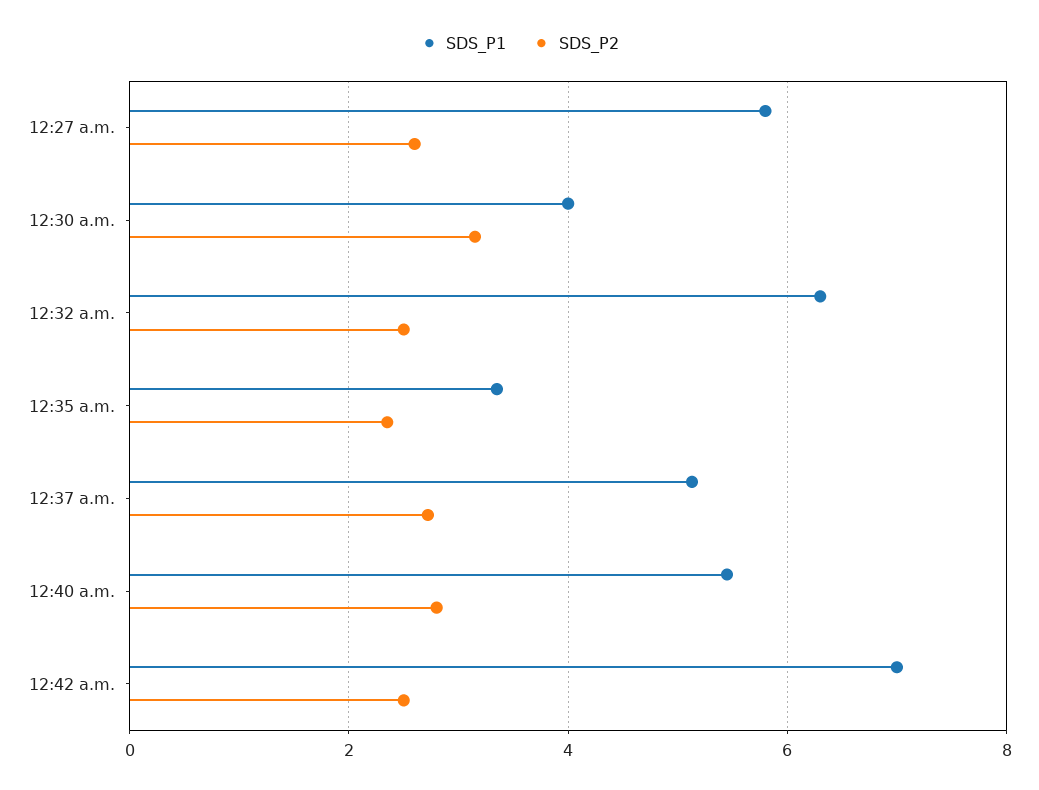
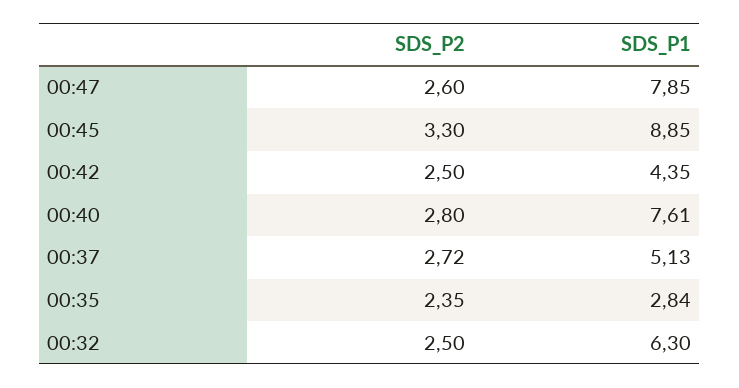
SDS_P1, 12:27 a.m.: 5.8 -> none
SDS_P2, 12:27 a.m.: 2.6 -> none
SDS_P1, 12:30 a.m.: 4 -> none
SDS_P2, 12:30 a.m.: 3.2 -> none
SDS_P1, 12:35 a.m.: 3.4 -> 2.84
SDS_P1, 12:40 a.m.: 5.4 -> 7.61
SDS_P1, 12:42 a.m.: 7 -> 4.35
SDS_P2, 00:47: none -> 2.6
SDS_P1, 00:47: none -> 7.85
SDS_P2, 00:45: none -> 3.3
SDS_P1, 00:45: none -> 8.85

